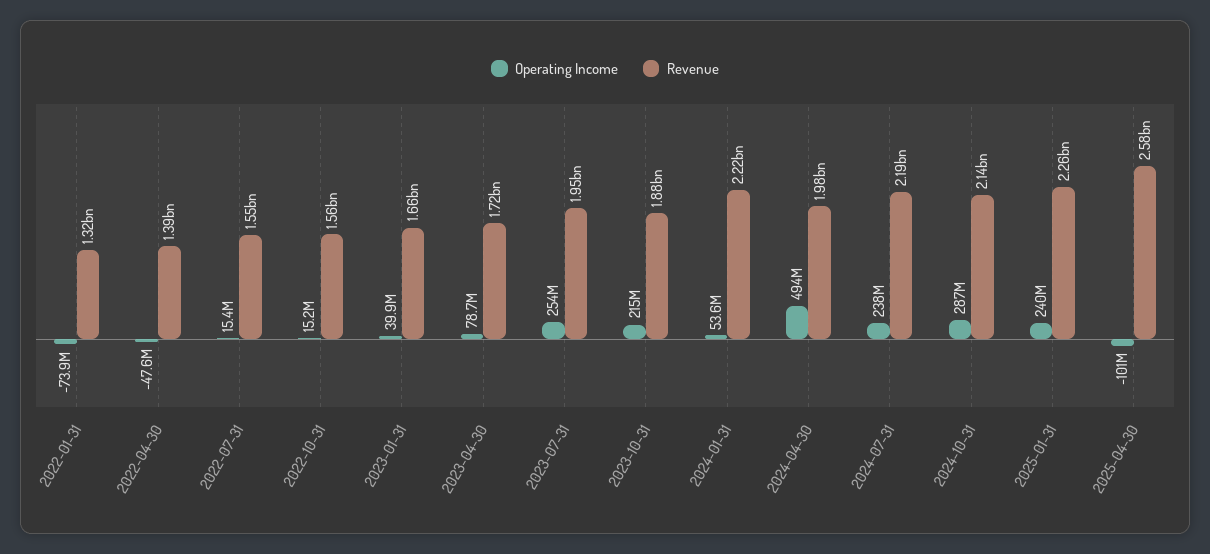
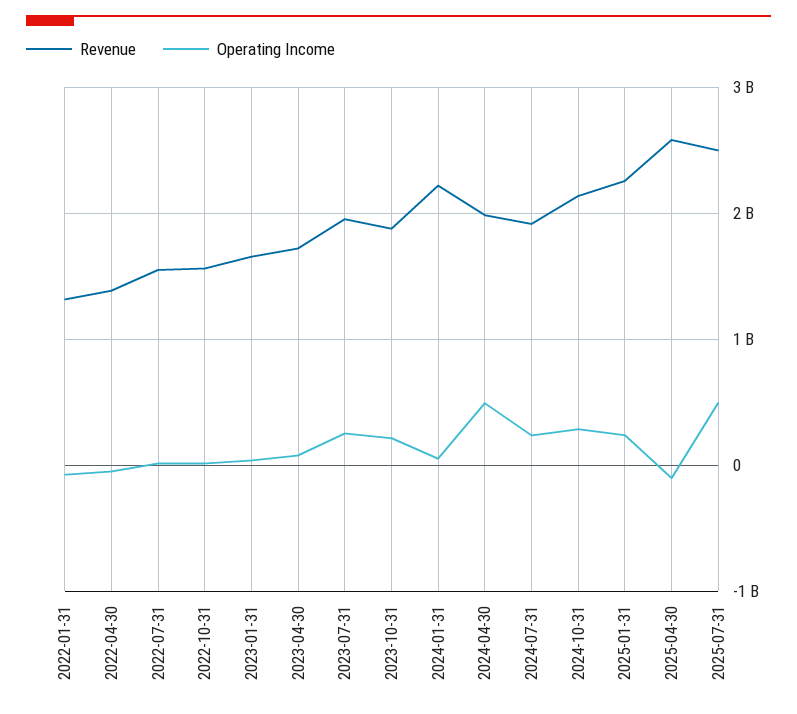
Revenue, 2024-07-31: 2190000000 -> 1900000000
Revenue, 2025-07-31: none -> 2500000000
Operating Income, 2025-07-31: none -> 500000000

